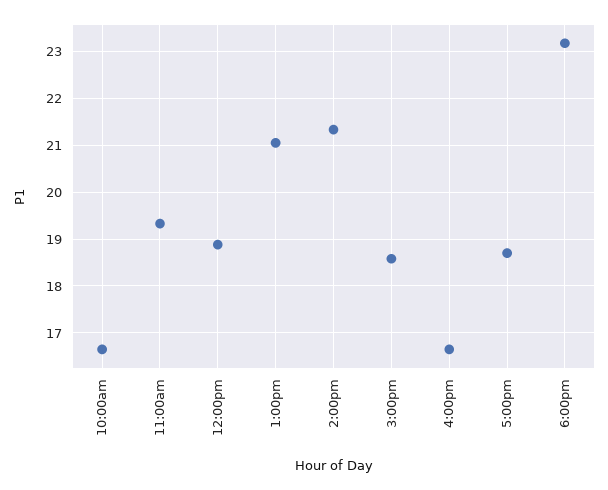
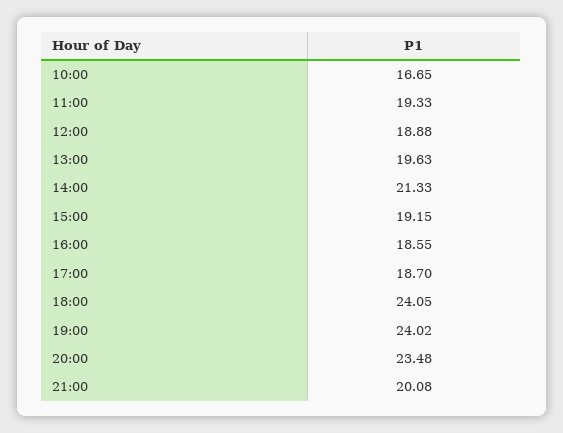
1:00pm: 21 -> 19.63
3:00pm: 18.6 -> 19.15
4:00pm: 16.6 -> 18.55
6:00pm: 23.2 -> 24.05
19:00: none -> 24.02
20:00: none -> 23.48
21:00: none -> 20.08

